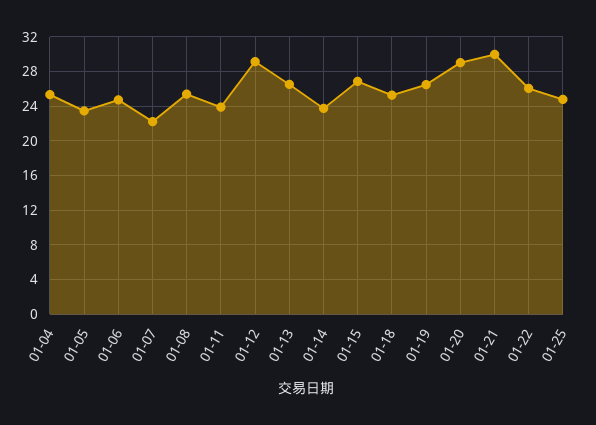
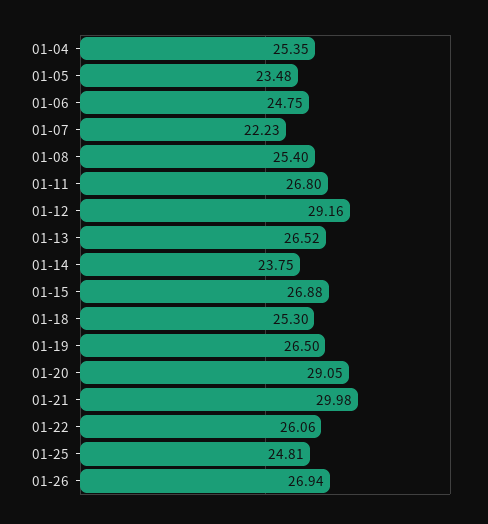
01-11: 24 -> 26.8
01-26: none -> 26.94

